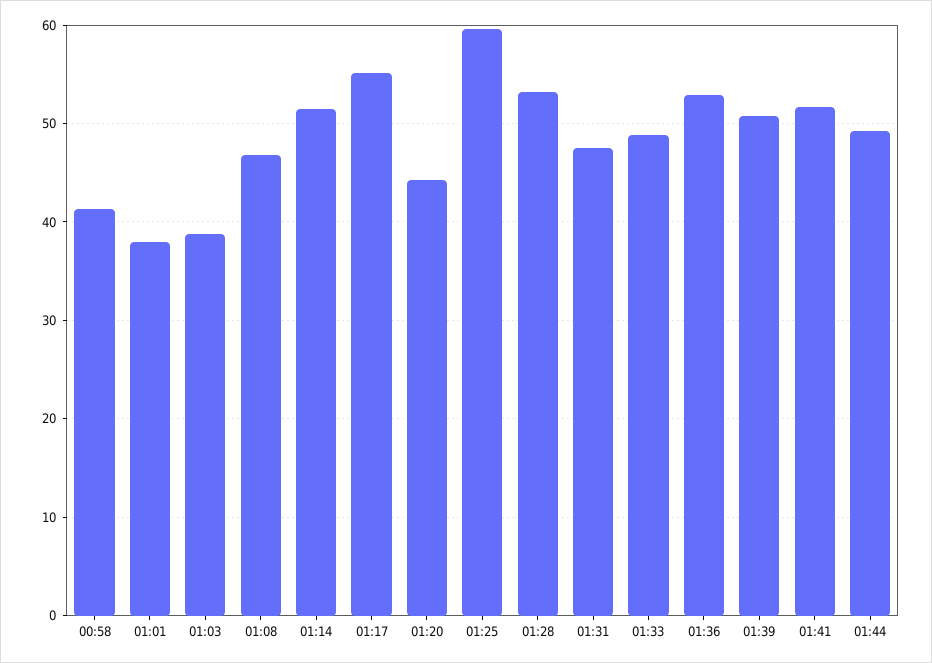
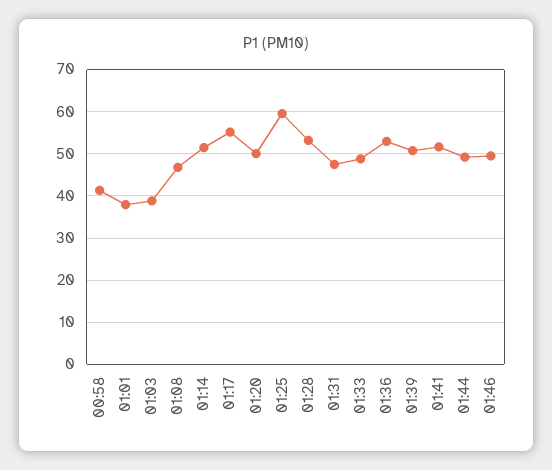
01:20: 44 -> 50
01:46: none -> 50

